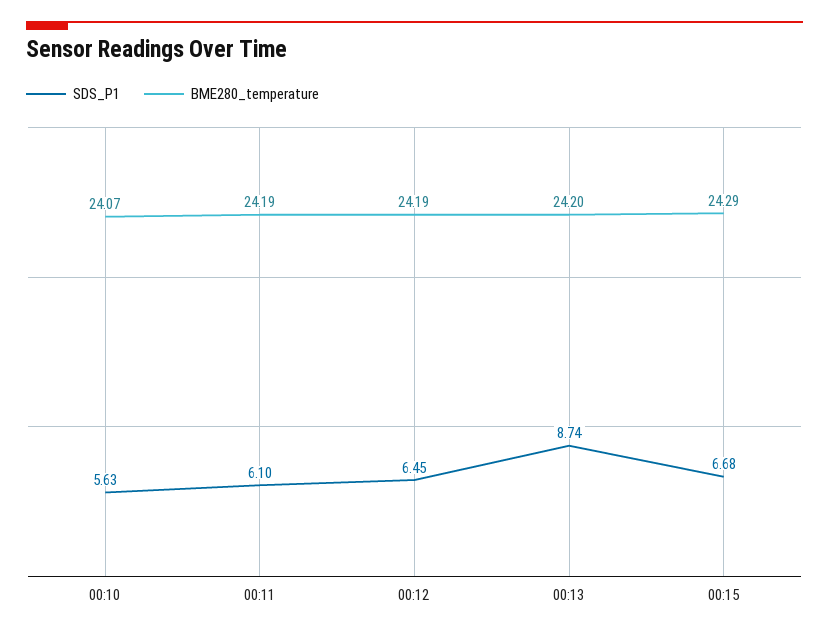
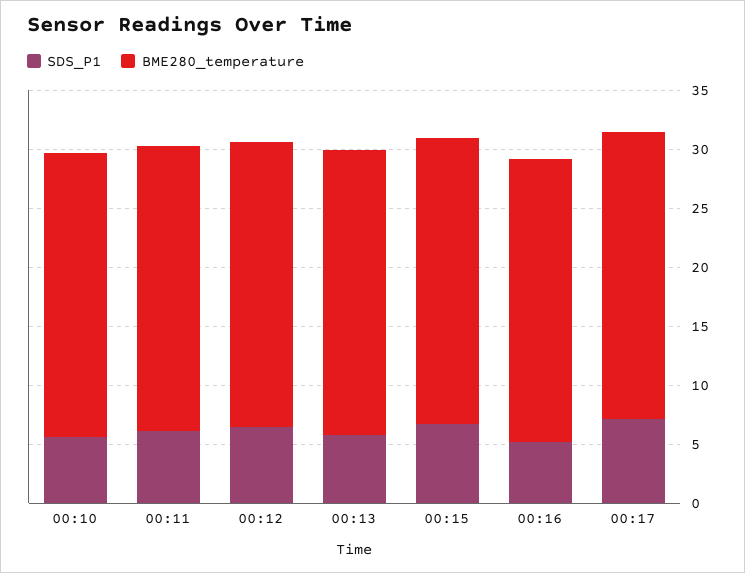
SDS_P1, 00:13: 8.74 -> 6
SDS_P1, 00:16: none -> 5
BME280_temperature, 00:16: none -> 24
SDS_P1, 00:17: none -> 7
BME280_temperature, 00:17: none -> 24

